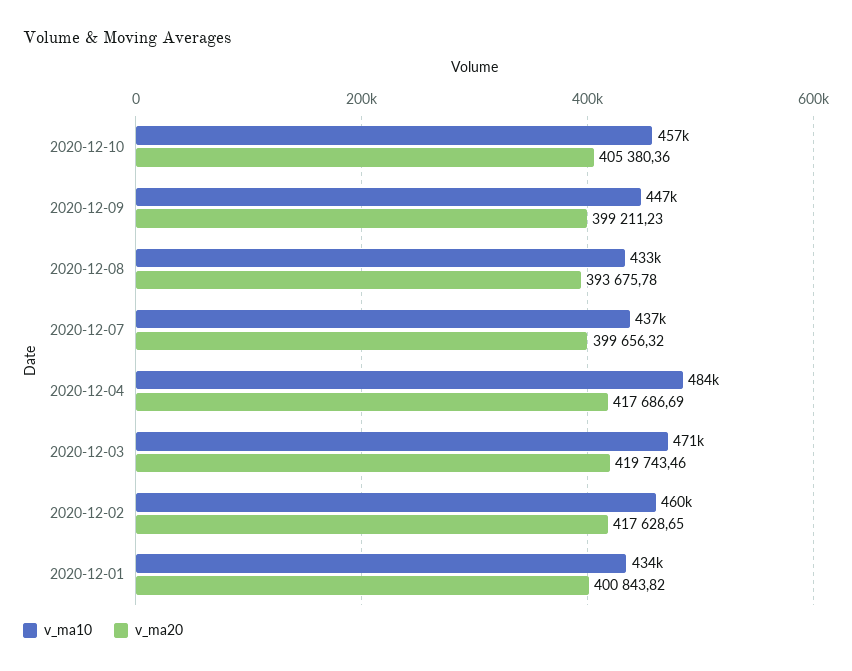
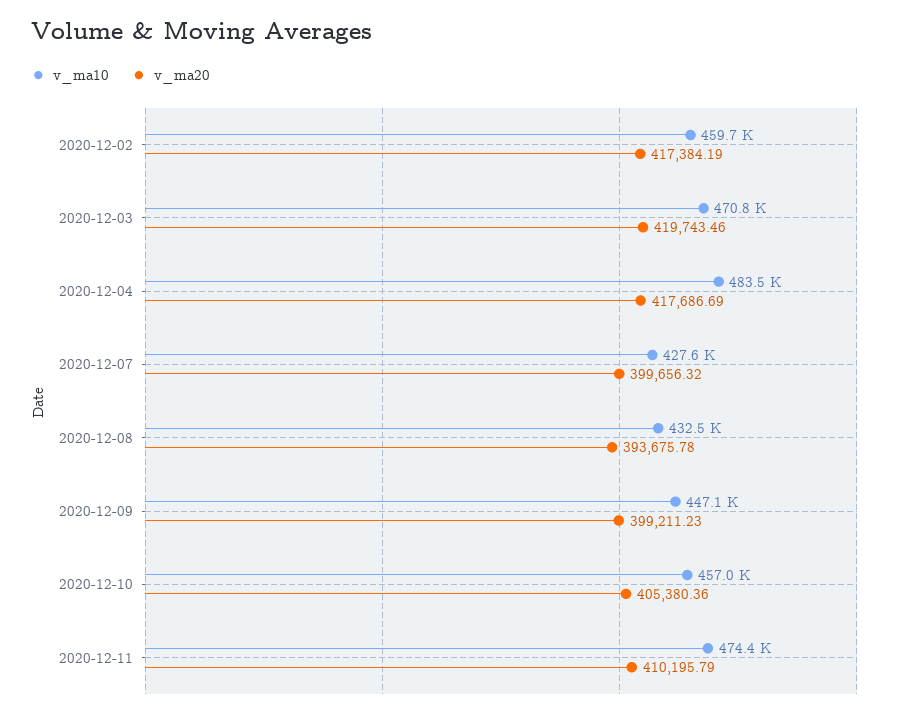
v_ma10, 2020-12-07: 437000 -> 427600
v_ma20, 2020-12-02: 417628.65 -> 417384.19
v_ma10, 2020-12-01: 434000 -> none
v_ma20, 2020-12-01: 400843.82 -> none
v_ma10, 2020-12-11: none -> 474400
v_ma20, 2020-12-11: none -> 410195.79

